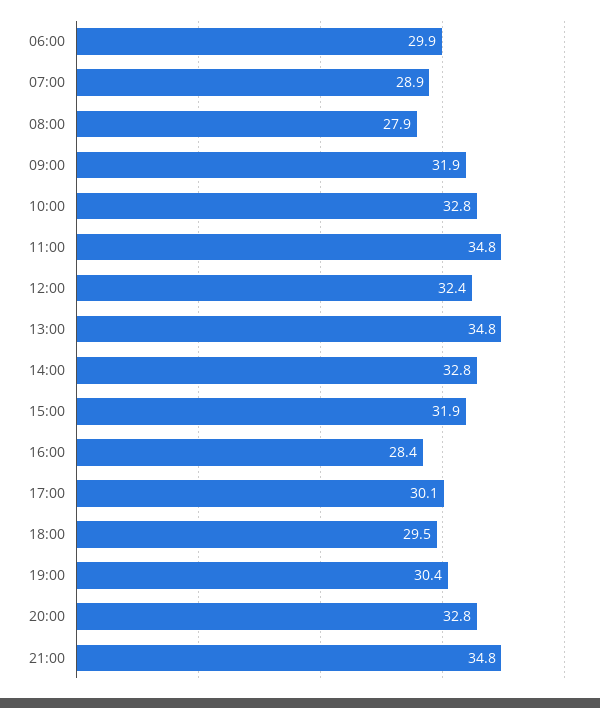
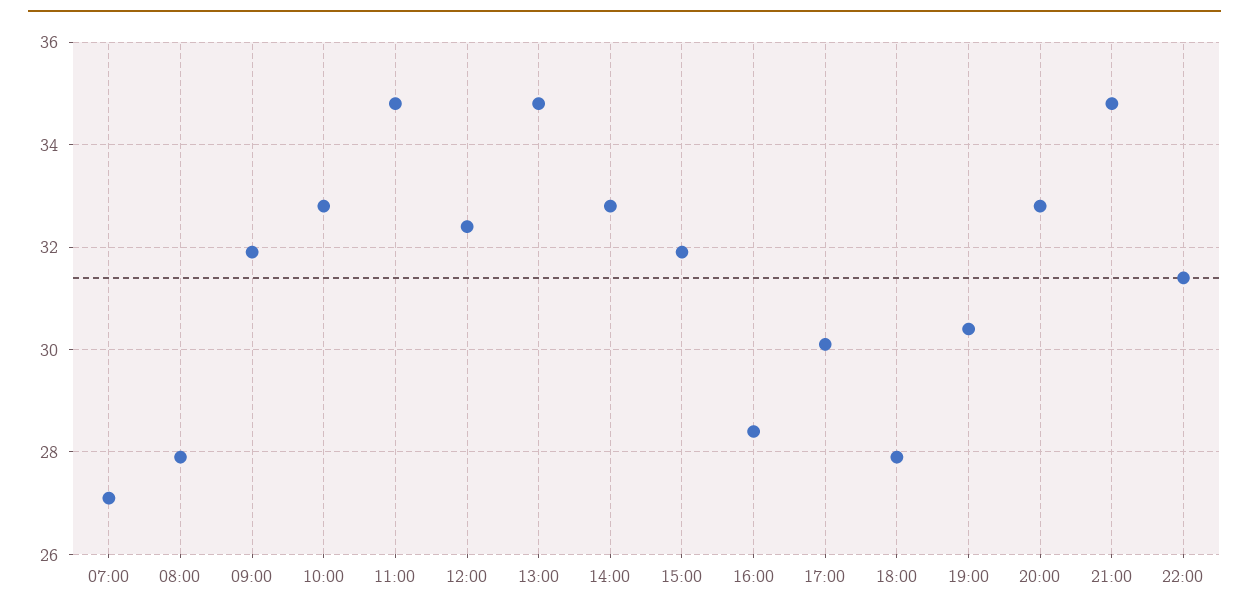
06:00: 29.9 -> none
07:00: 28.9 -> 27
18:00: 29.5 -> 28
22:00: none -> 31.5

